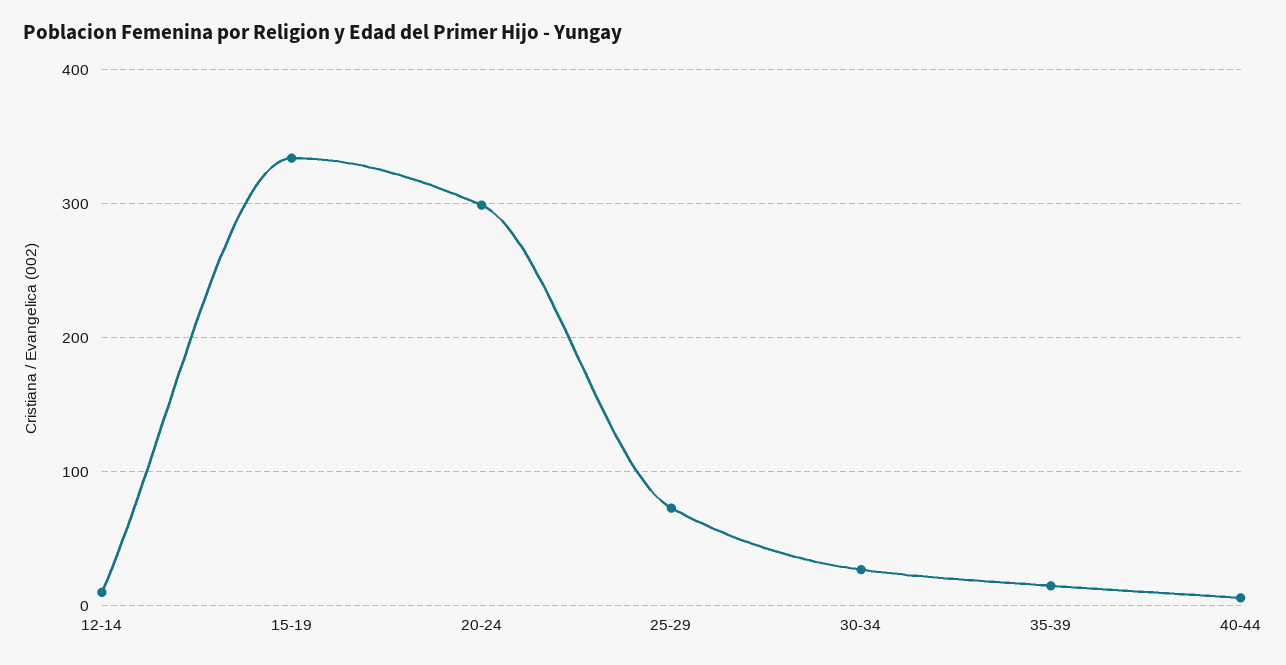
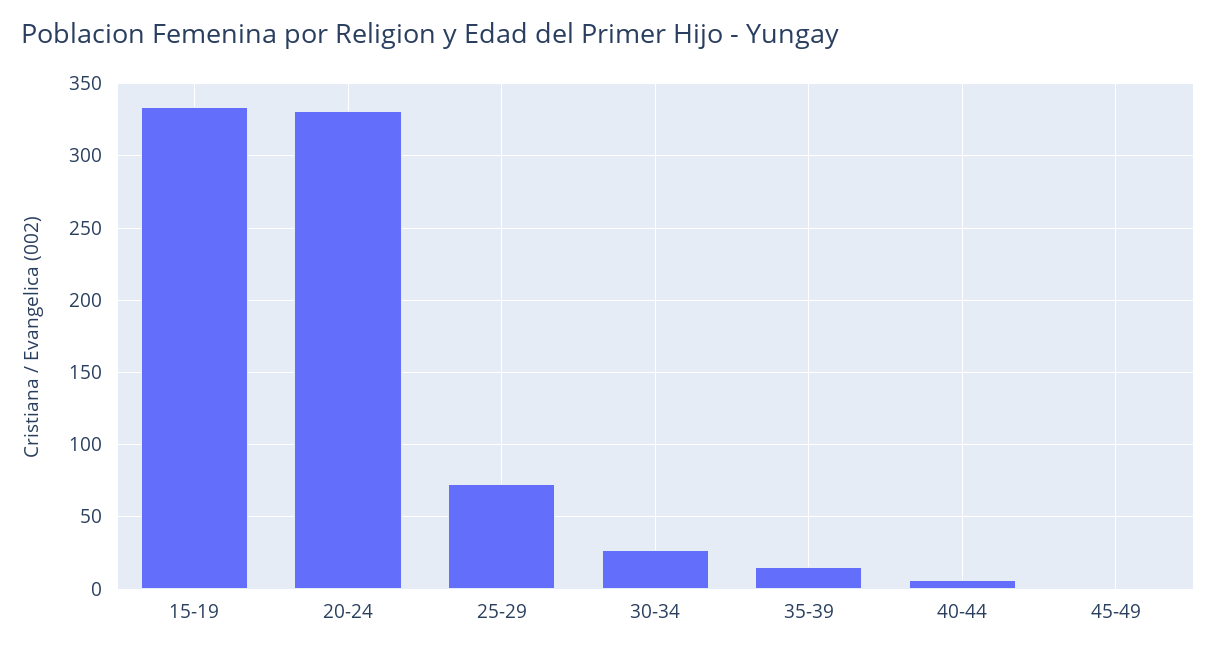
12-14: 10 -> none
20-24: 300 -> 330
45-49: none -> 0

